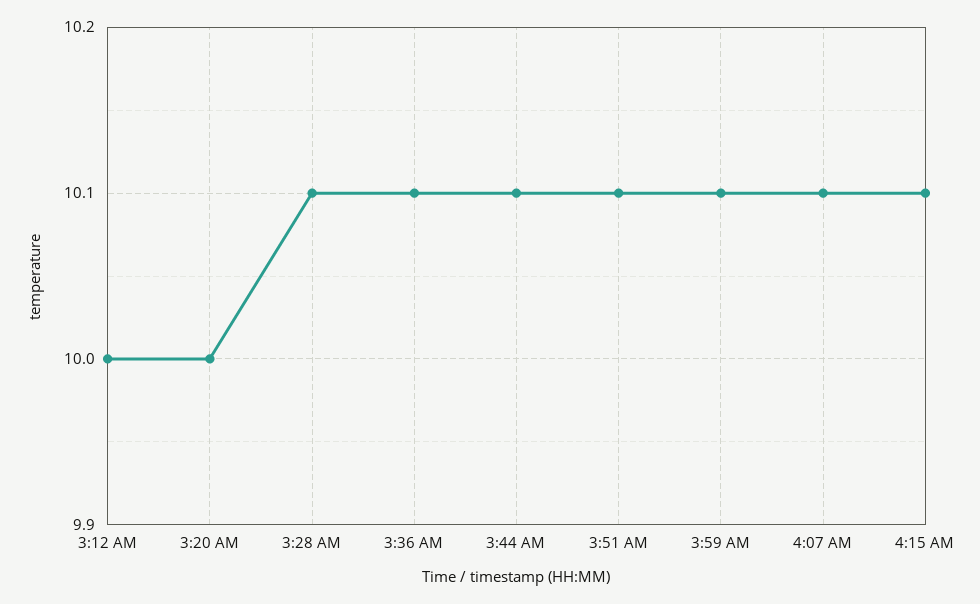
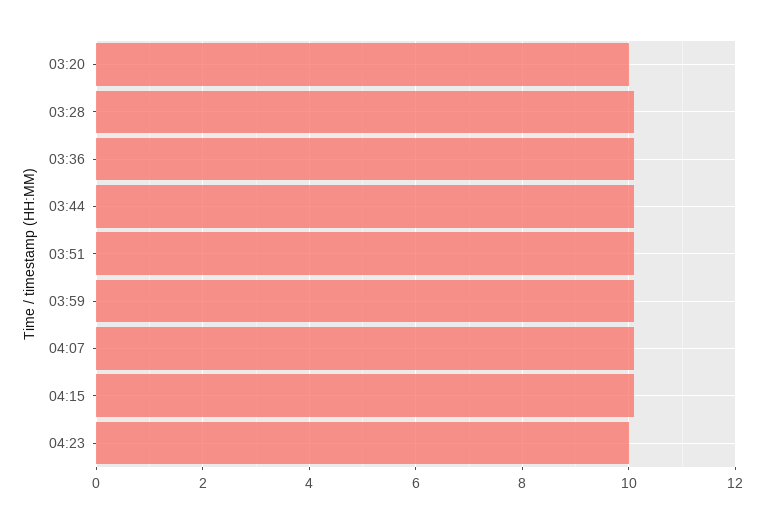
3:12 AM: 10 -> none
04:23: none -> 10

